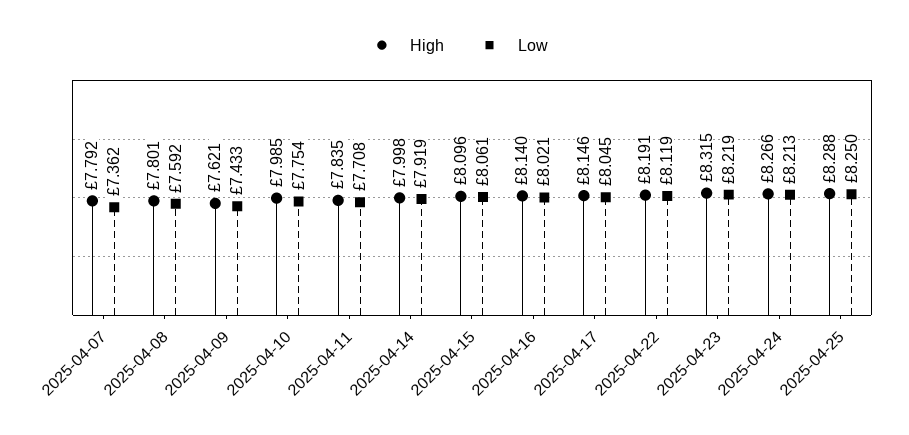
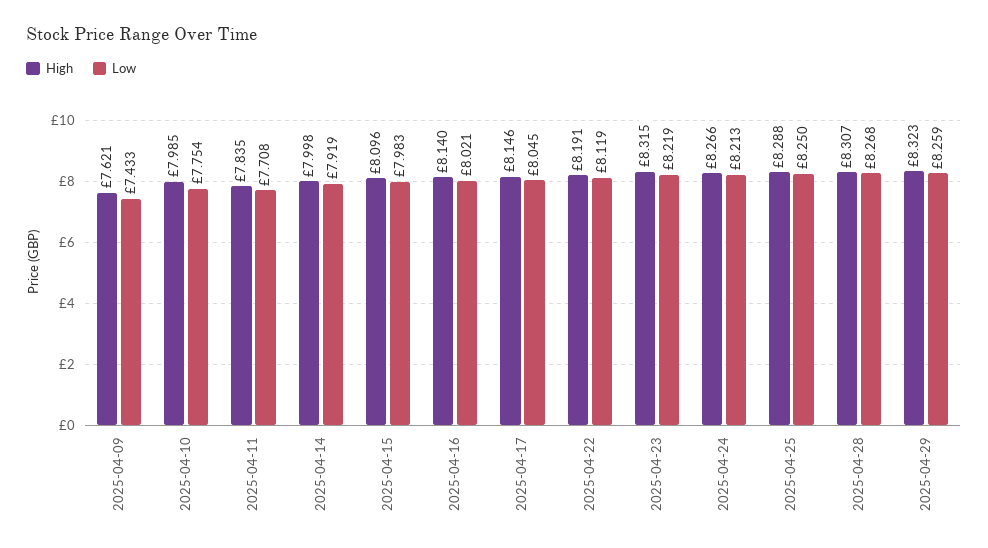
High, 2025-04-07: 7.792 -> none
Low, 2025-04-07: 7.362 -> none
High, 2025-04-08: 7.801 -> none
Low, 2025-04-08: 7.592 -> none
Low, 2025-04-15: 8.061 -> 7.983
High, 2025-04-28: none -> 8.307
Low, 2025-04-28: none -> 8.268
High, 2025-04-29: none -> 8.323
Low, 2025-04-29: none -> 8.259

